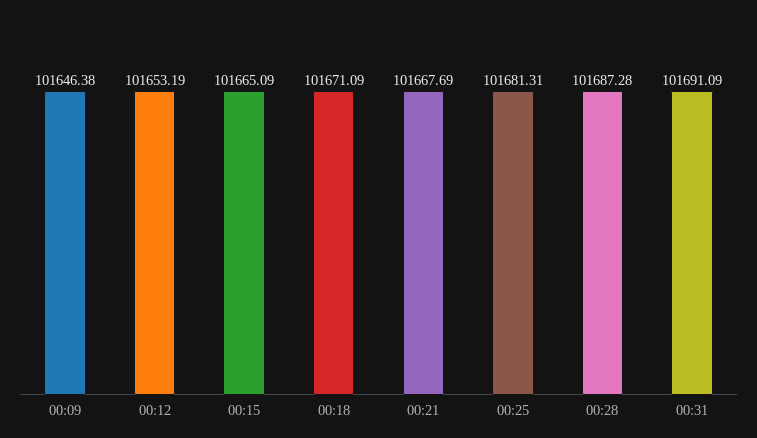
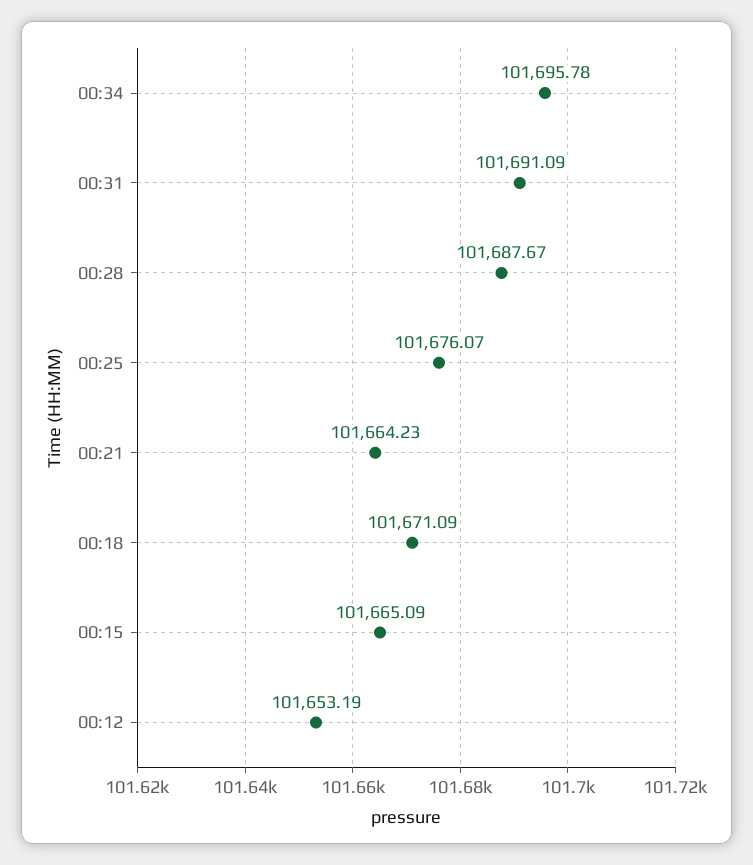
00:09: 101646.38 -> none
00:21: 101667.69 -> 101664.23
00:25: 101681.31 -> 101676.07
00:28: 101687.28 -> 101687.67
00:34: none -> 101695.78

